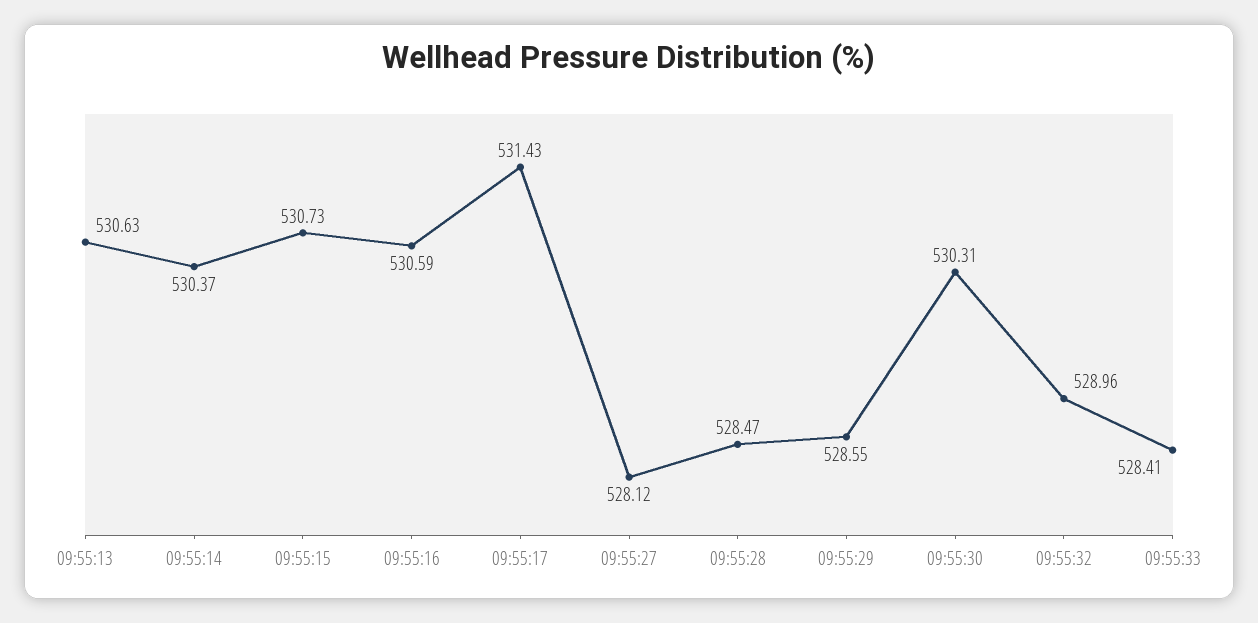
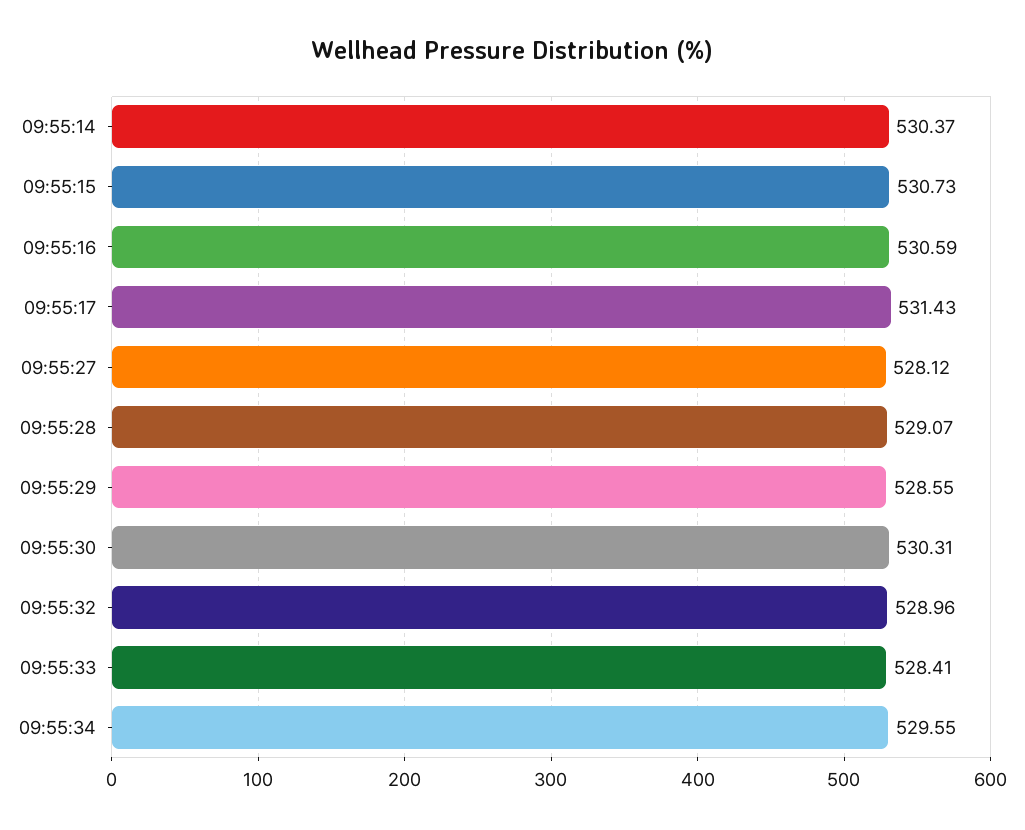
09:55:13: 530.63 -> none
09:55:28: 528.47 -> 529.07
09:55:34: none -> 529.55

